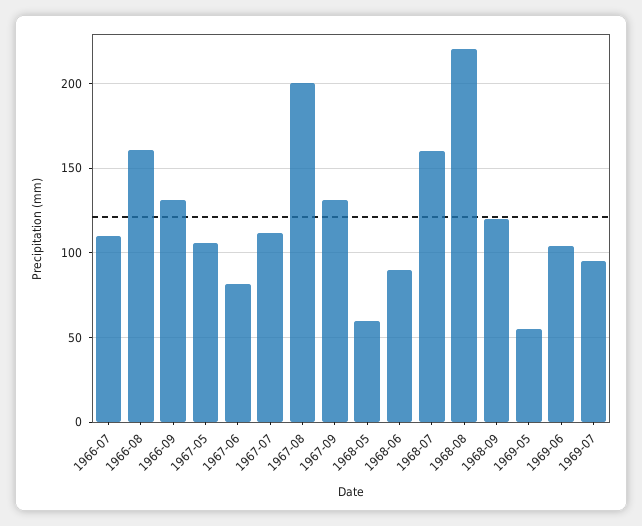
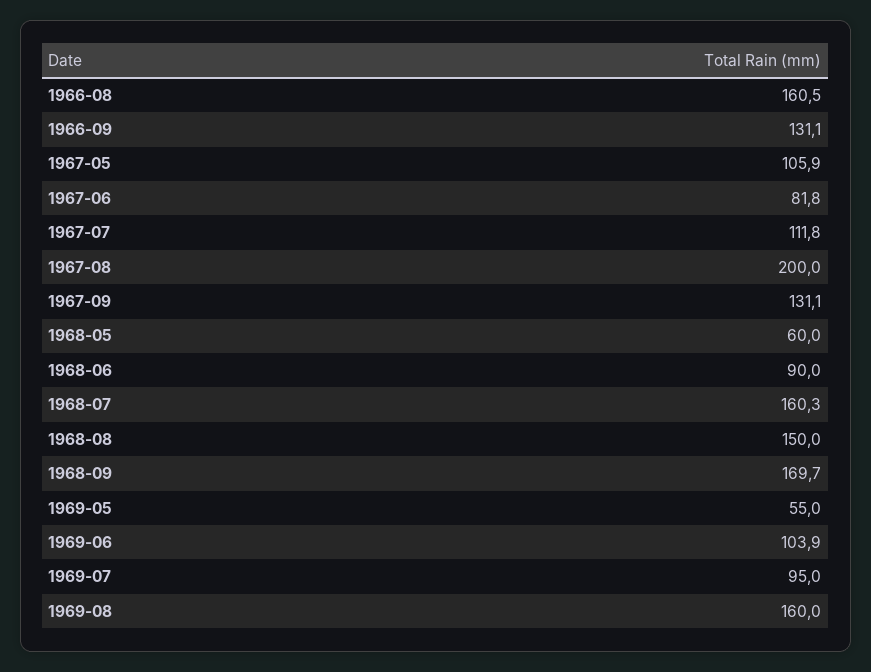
1966-07: 110 -> none
1968-08: 220 -> 150
1968-09: 120 -> 169.7
1969-08: none -> 160

